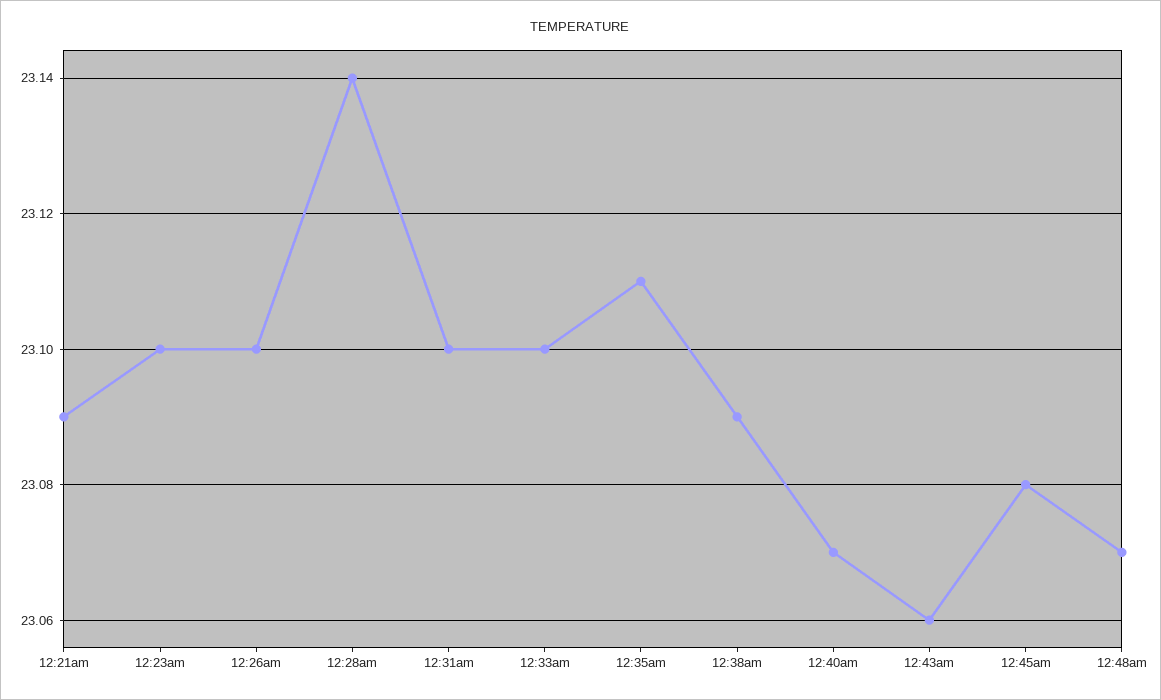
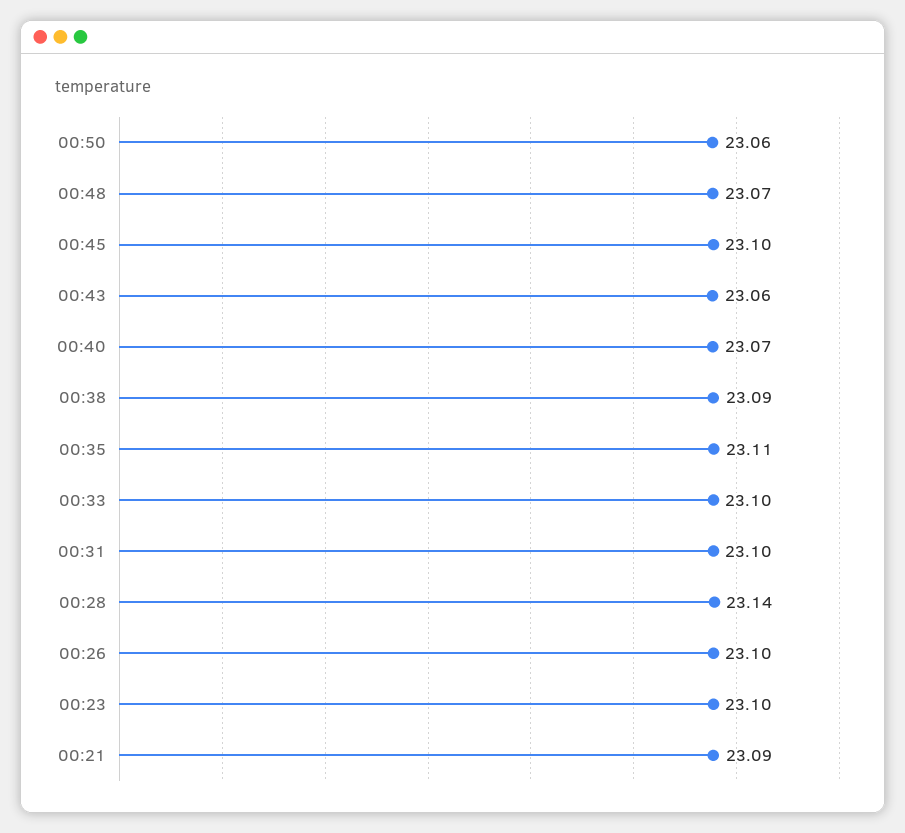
12:45am: 23.08 -> 23.1
00:50: none -> 23.06

